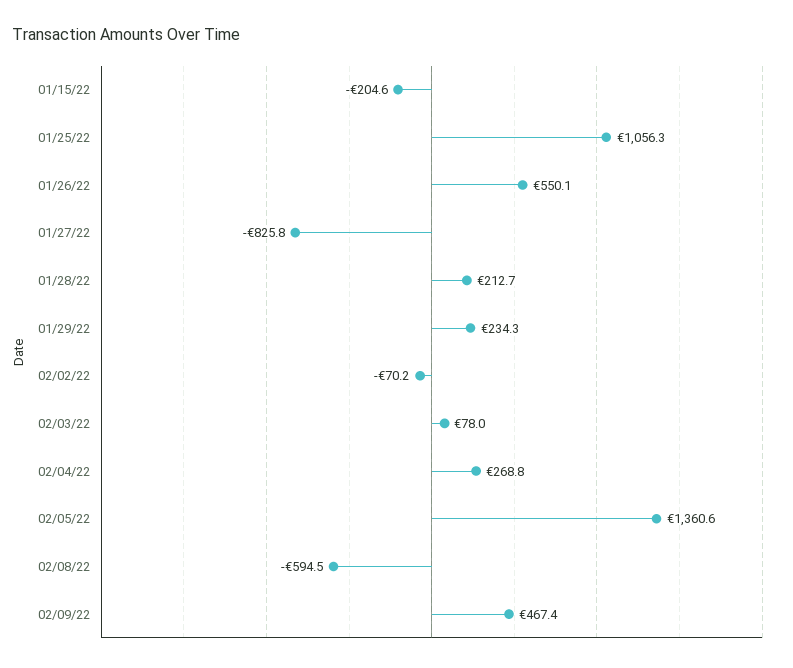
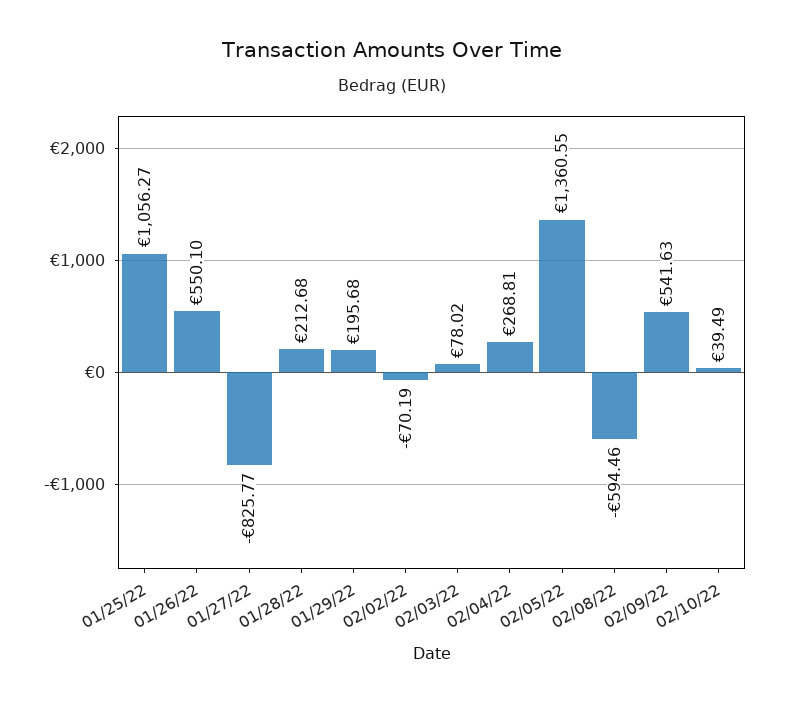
01/15/22: -204.6 -> none
01/29/22: 234.3 -> 195.68
02/09/22: 467.4 -> 541.63
02/10/22: none -> 39.49

